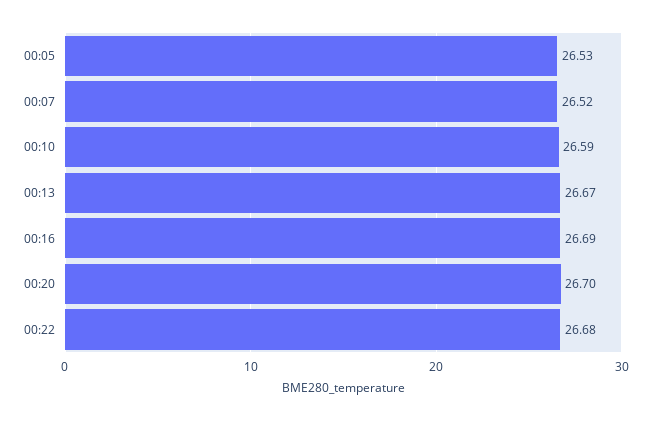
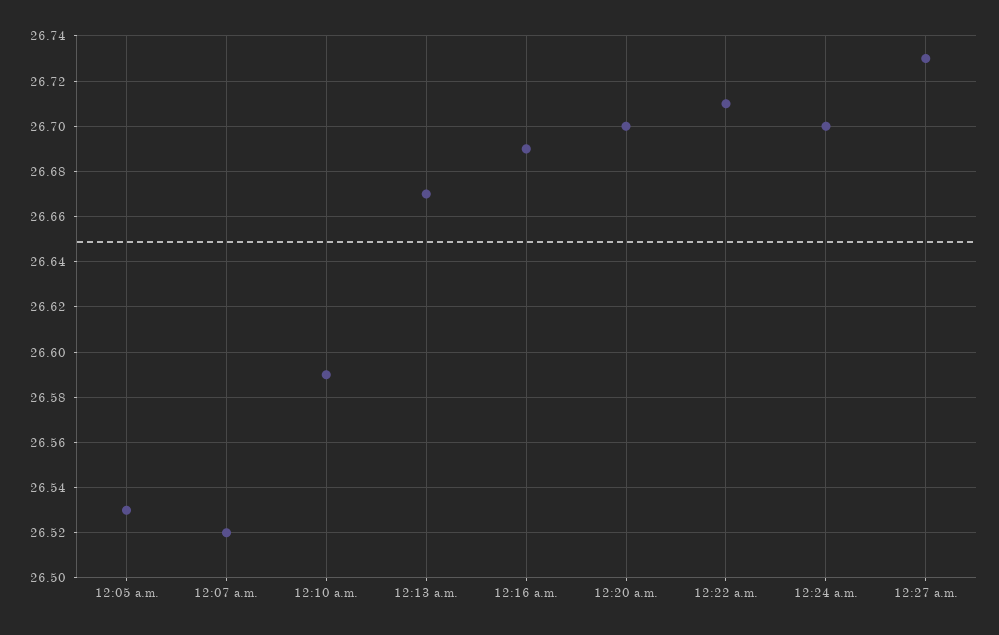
00:22: 26.68 -> 26.71
12:24 a.m.: none -> 26.7
12:27 a.m.: none -> 26.73

